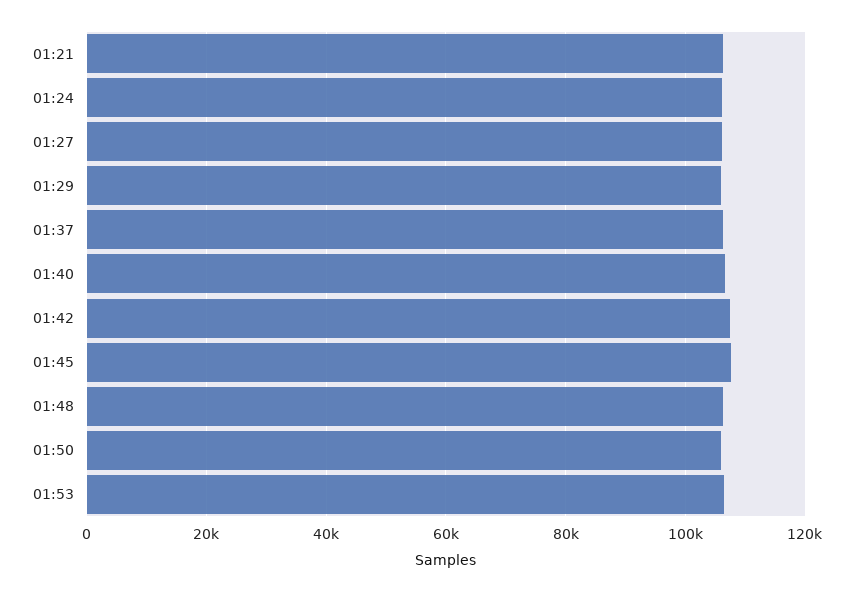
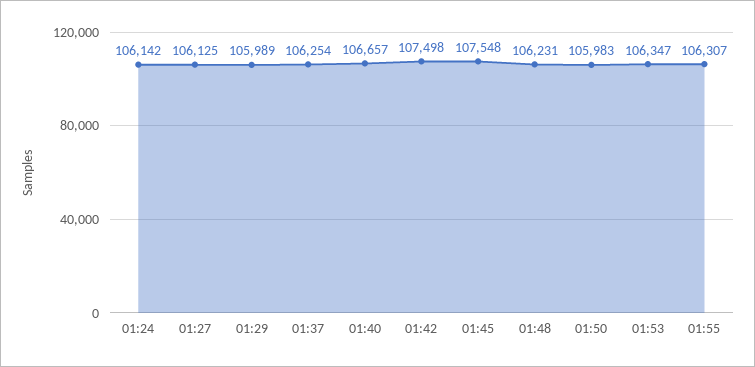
01:21: 106000 -> none
01:55: none -> 106307

